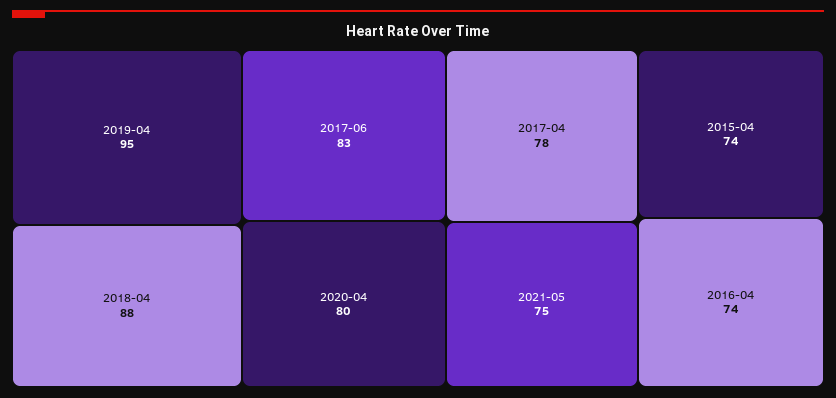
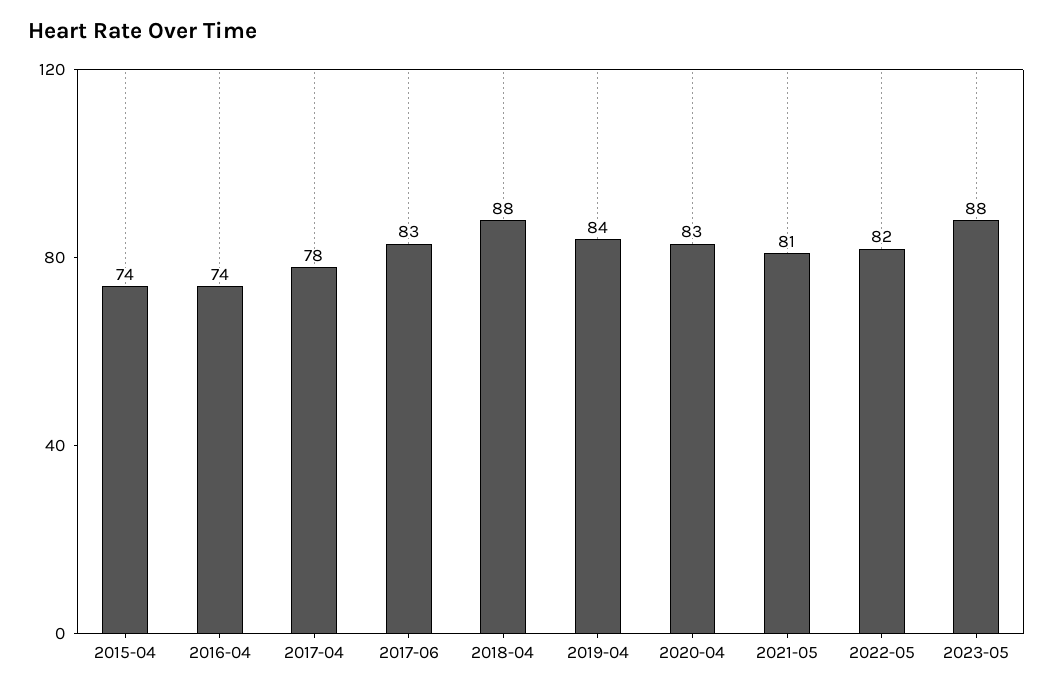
2019-04: 95 -> 84
2020-04: 80 -> 83
2021-05: 75 -> 81
2022-05: none -> 82
2023-05: none -> 88

